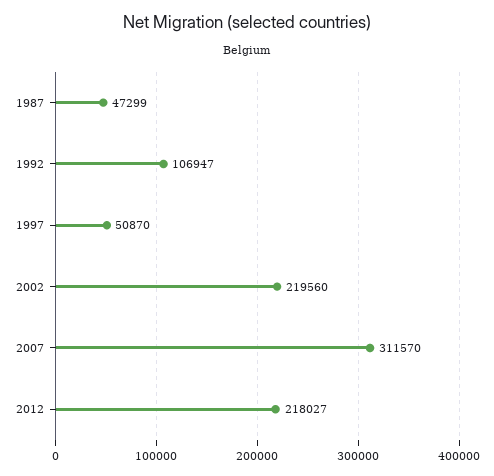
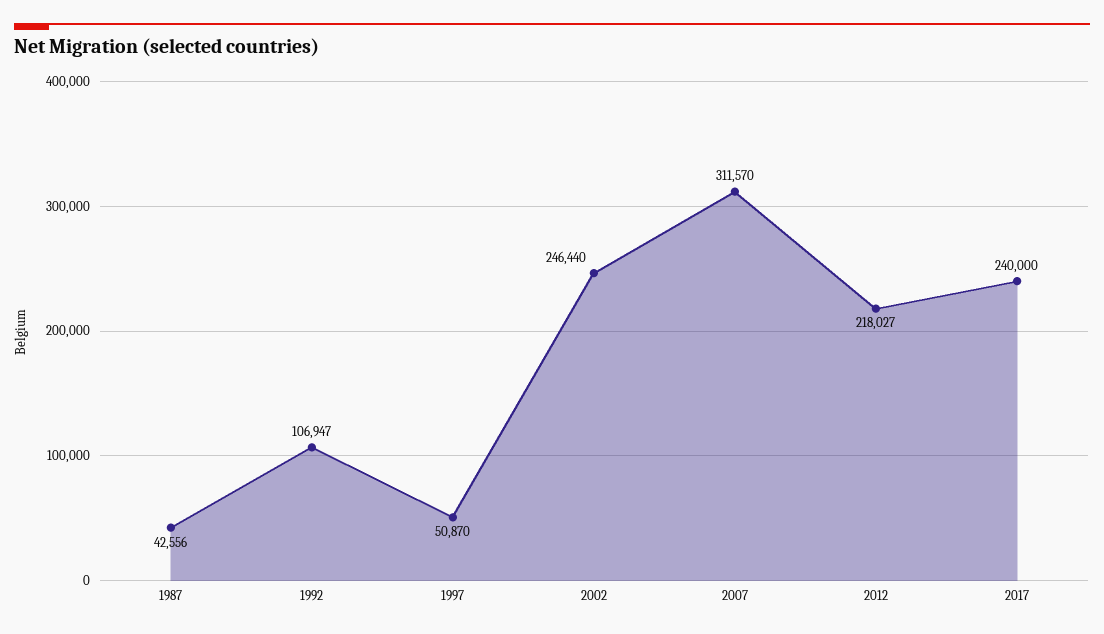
1987: 47299 -> 42556
2002: 219560 -> 246440
2017: none -> 240000

